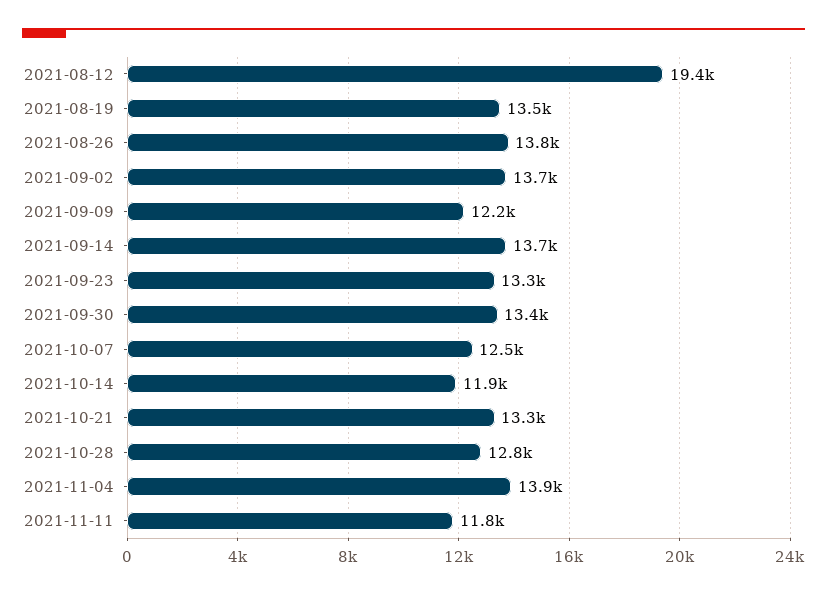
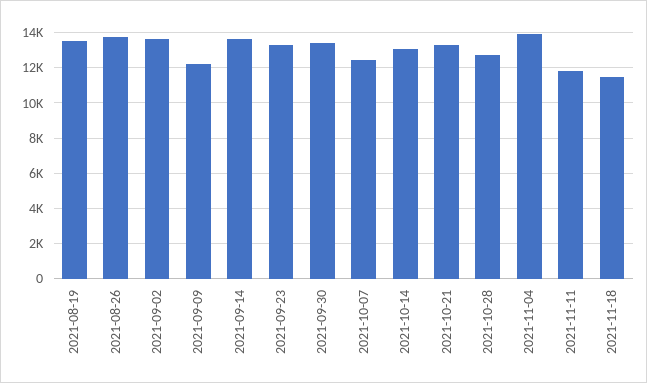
2021-08-12: 19400 -> none
2021-10-14: 11900 -> 13000
2021-11-18: none -> 11500

